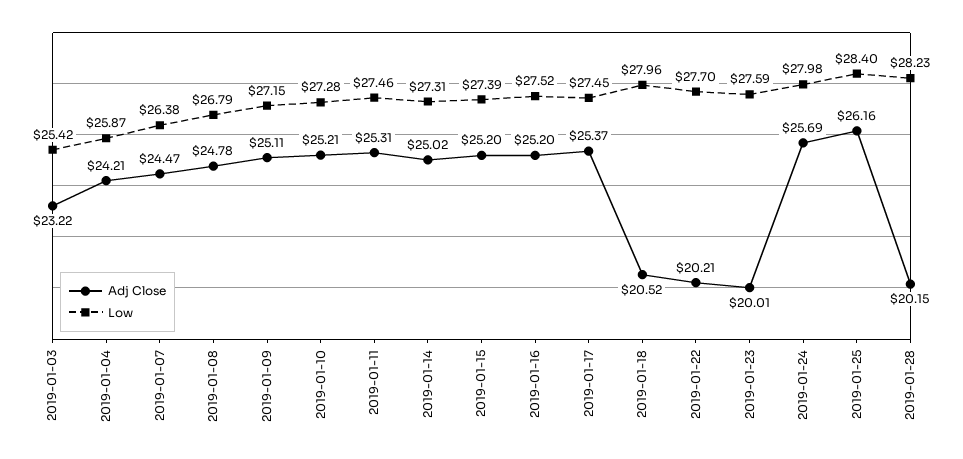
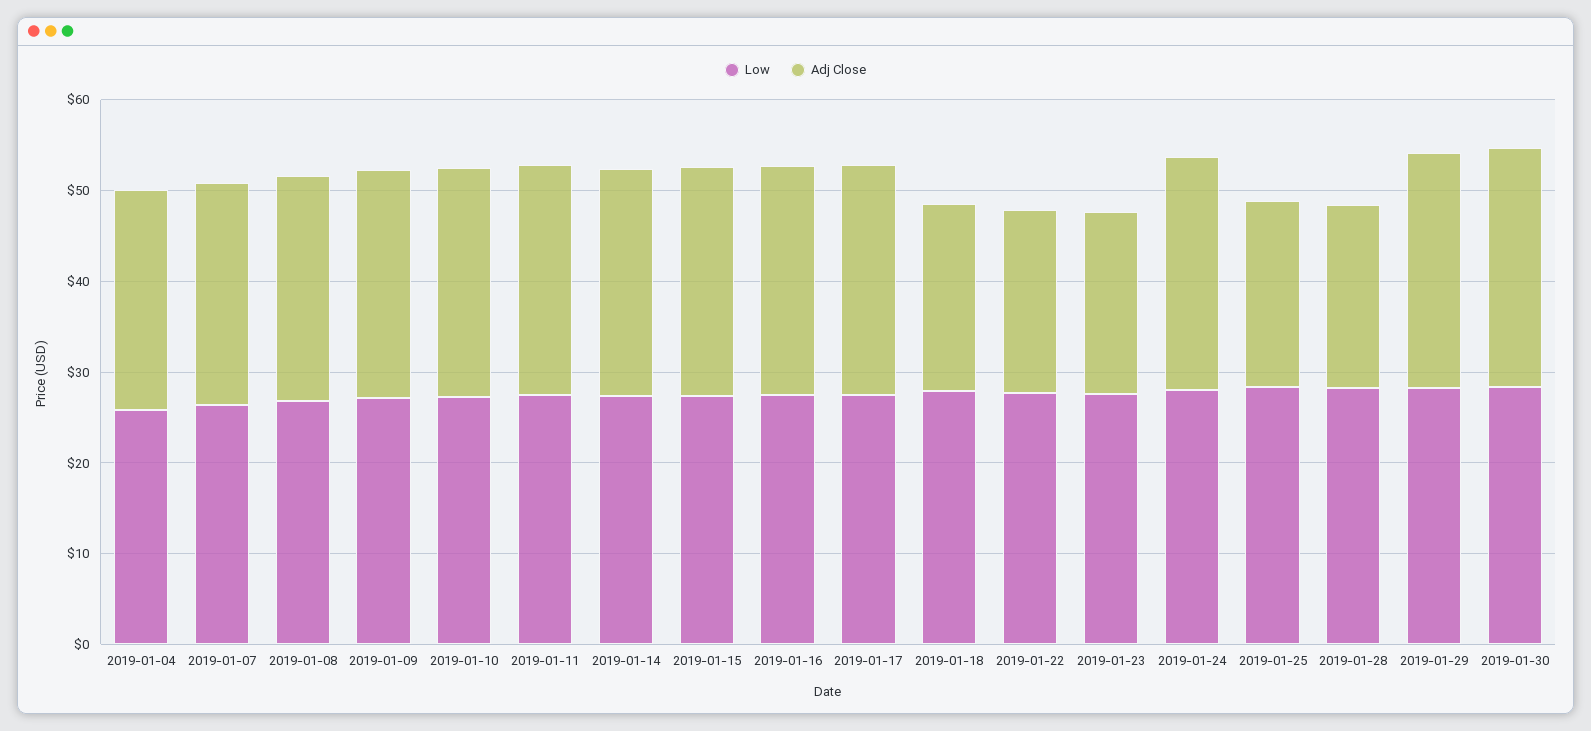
Adj Close, 2019-01-03: 23.22 -> none
Low, 2019-01-03: 25.42 -> none
Adj Close, 2019-01-25: 26.16 -> 20
Low, 2019-01-29: none -> 28
Adj Close, 2019-01-29: none -> 26
Low, 2019-01-30: none -> 28
Adj Close, 2019-01-30: none -> 26

